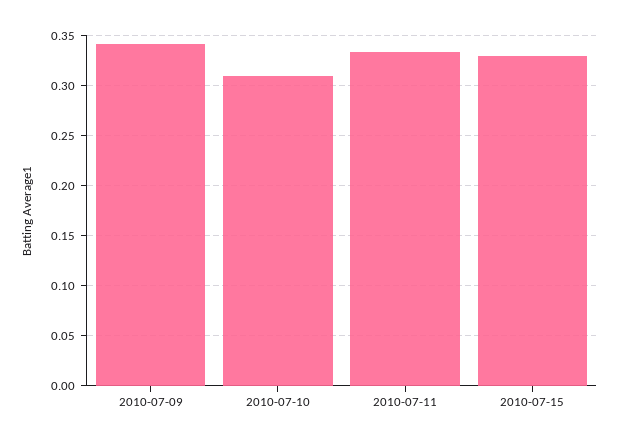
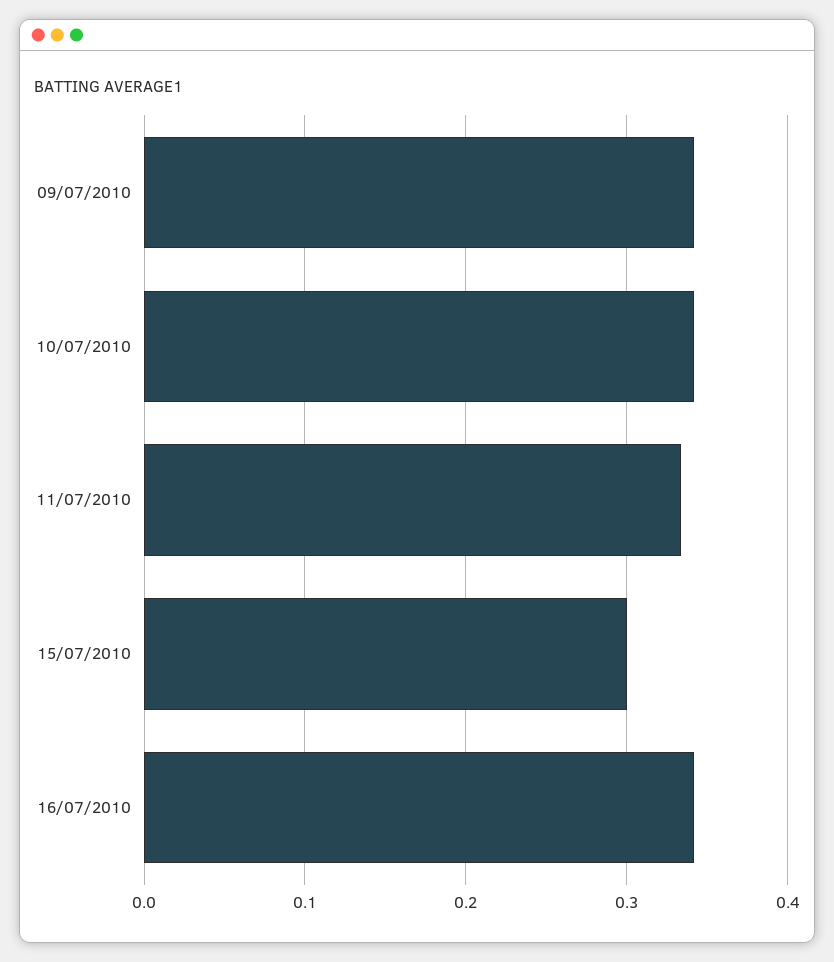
2010-07-10: 0.31 -> 0.34
2010-07-15: 0.33 -> 0.3
16/07/2010: none -> 0.34

